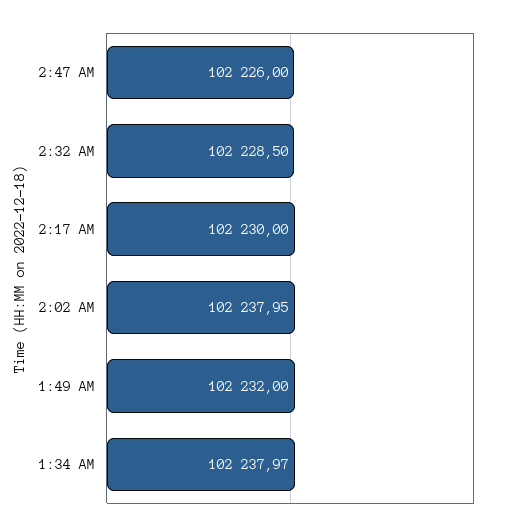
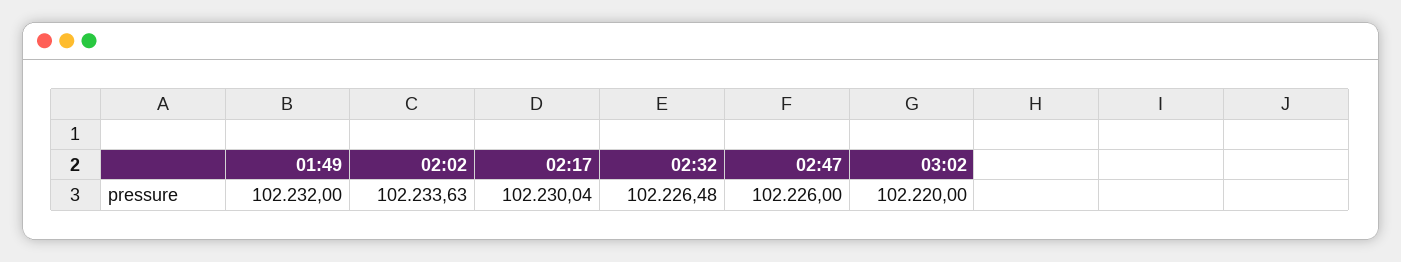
2:32 AM: 102228.5 -> 102226.48
2:17 AM: 102230 -> 102230.04
2:02 AM: 102237.95 -> 102233.63
1:34 AM: 102237.97 -> none
03:02: none -> 102220

